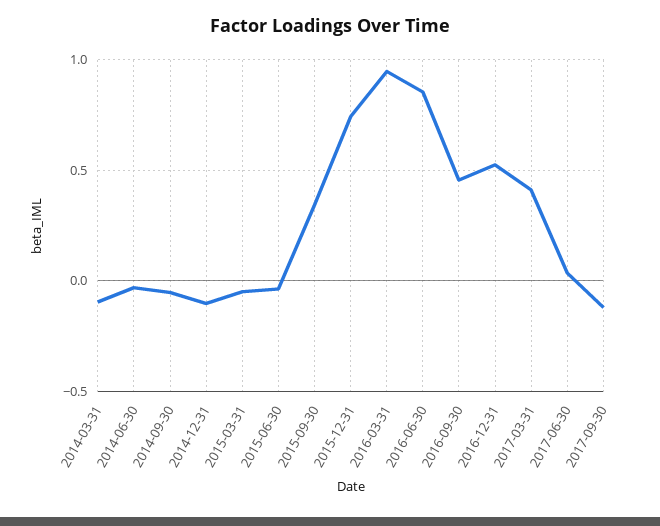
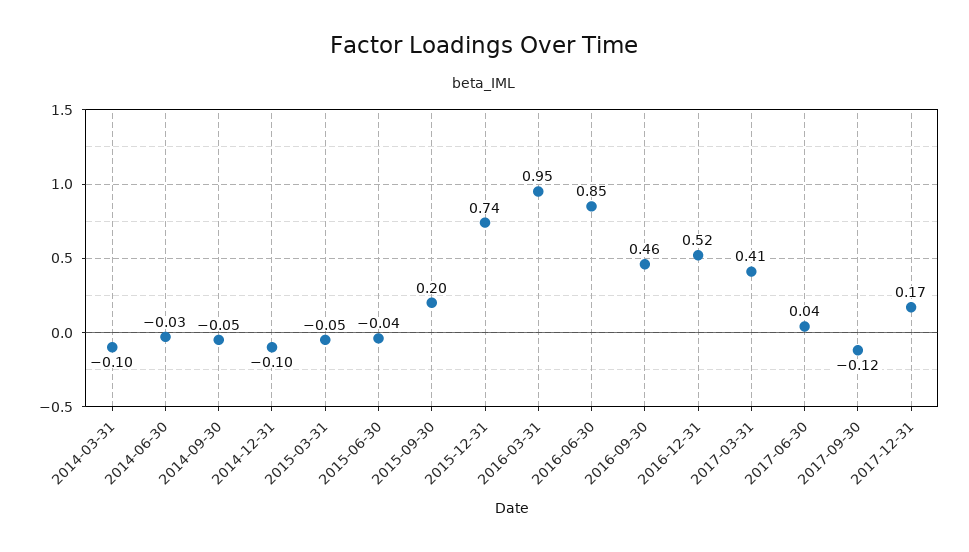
2015-09-30: 0.35 -> 0.2
2017-12-31: none -> 0.17

